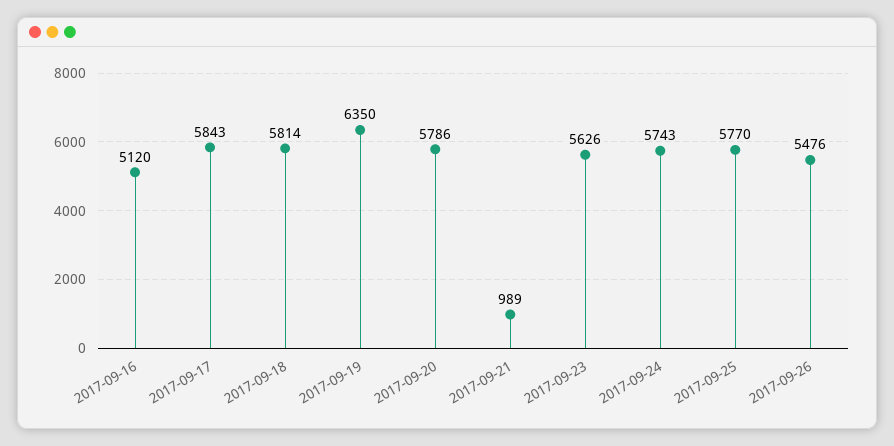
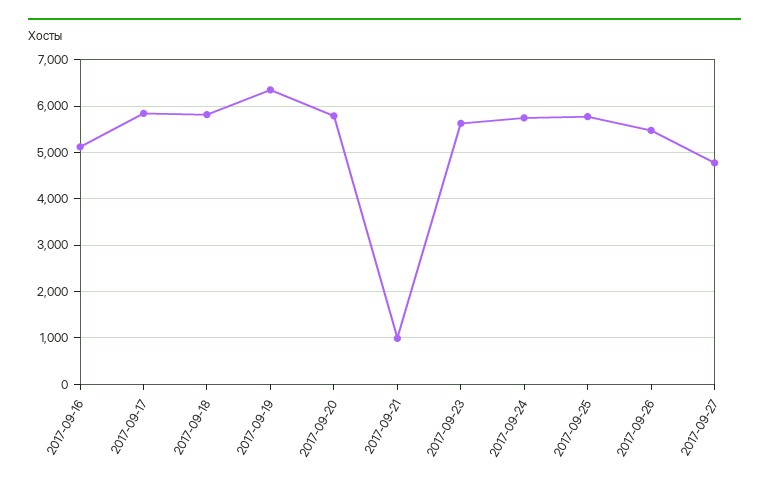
2017-09-27: none -> 4800

